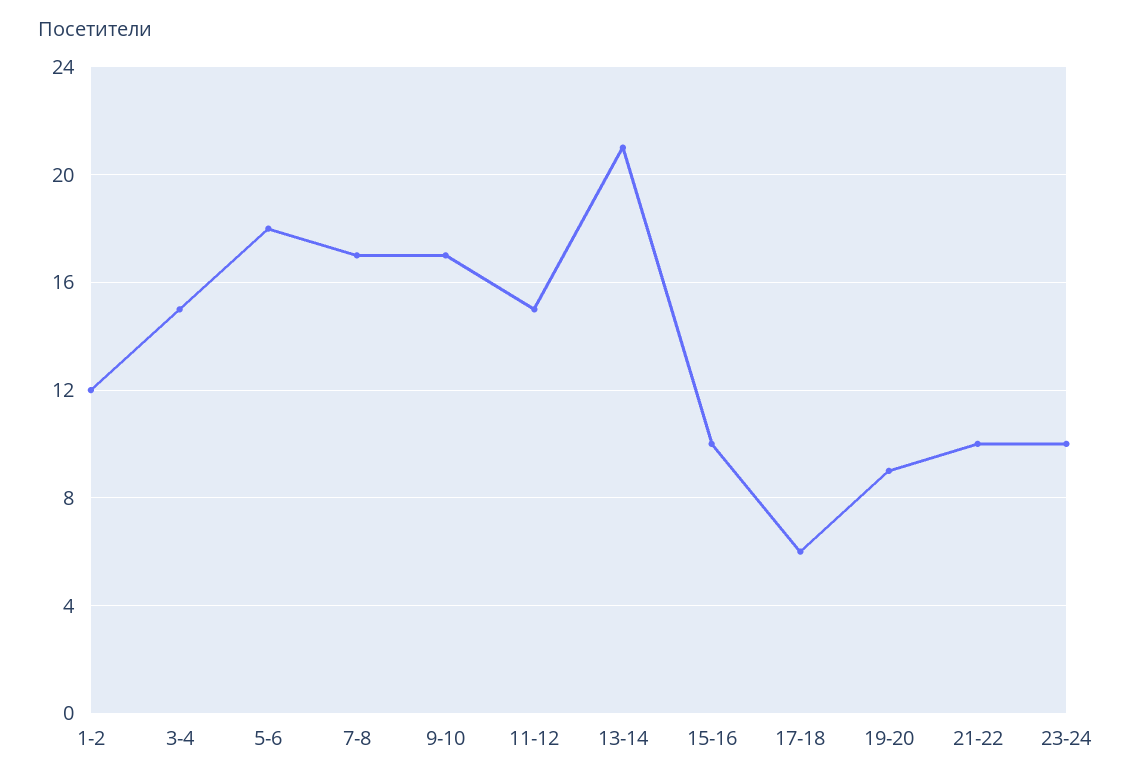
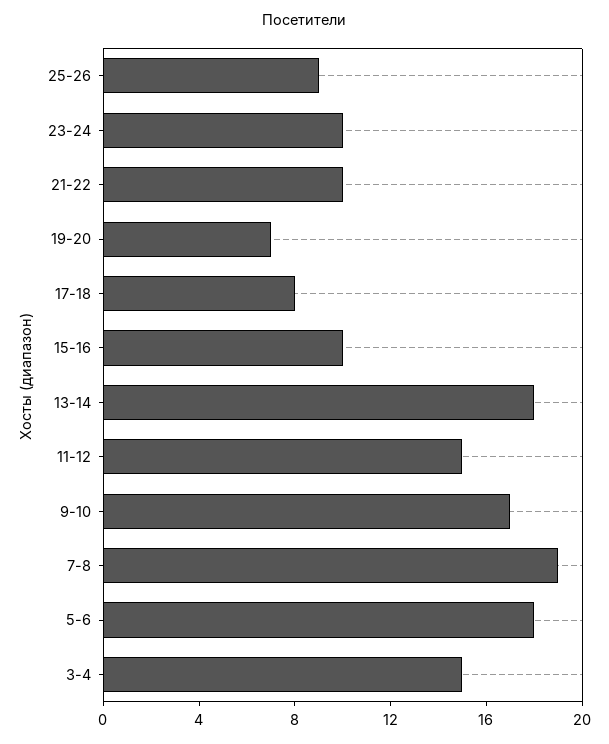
1-2: 12 -> none
7-8: 17 -> 19
13-14: 21 -> 18
17-18: 6 -> 8
19-20: 9 -> 7
25-26: none -> 9

